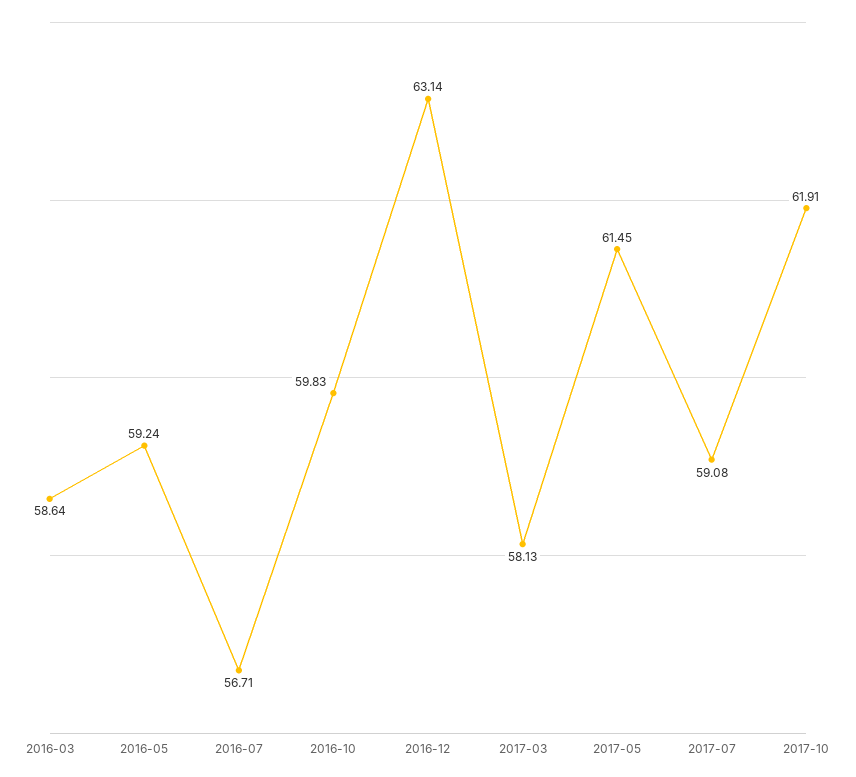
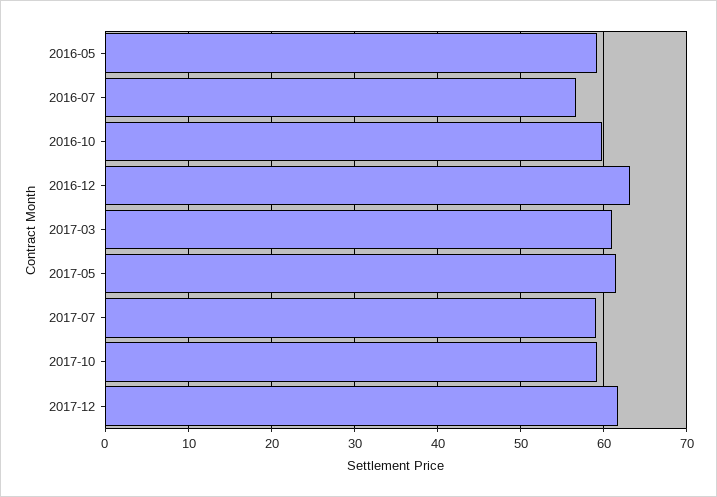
2016-03: 58.64 -> none
2017-03: 58.13 -> 61
2017-10: 61.91 -> 59
2017-12: none -> 62

